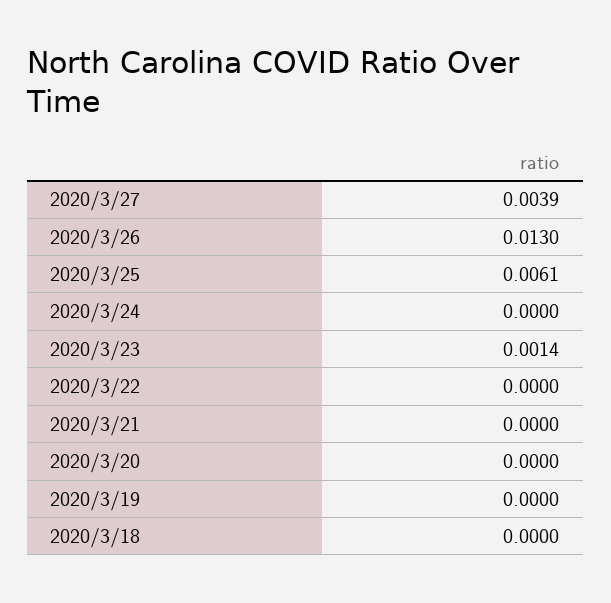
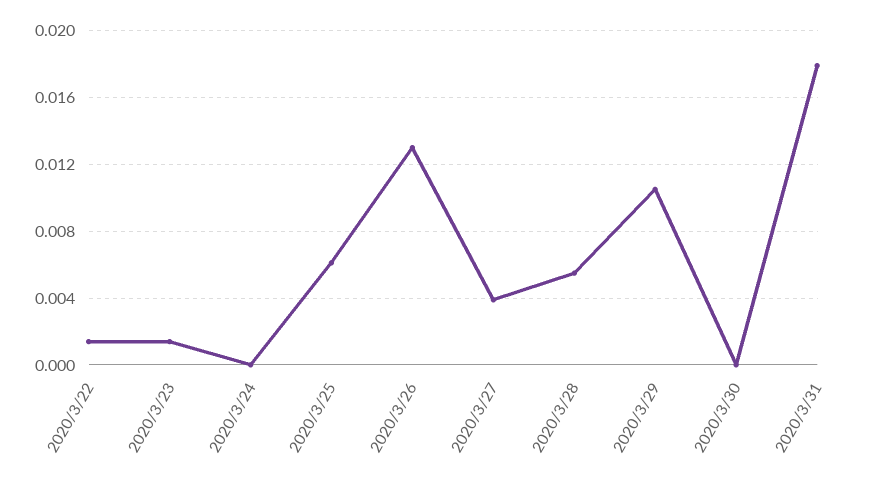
2020/3/22: 0 -> 0.0015
2020/3/21: 0 -> none
2020/3/20: 0 -> none
2020/3/19: 0 -> none
2020/3/18: 0 -> none
2020/3/28: none -> 0.0055
2020/3/29: none -> 0.0105
2020/3/30: none -> 0
2020/3/31: none -> 0.018

